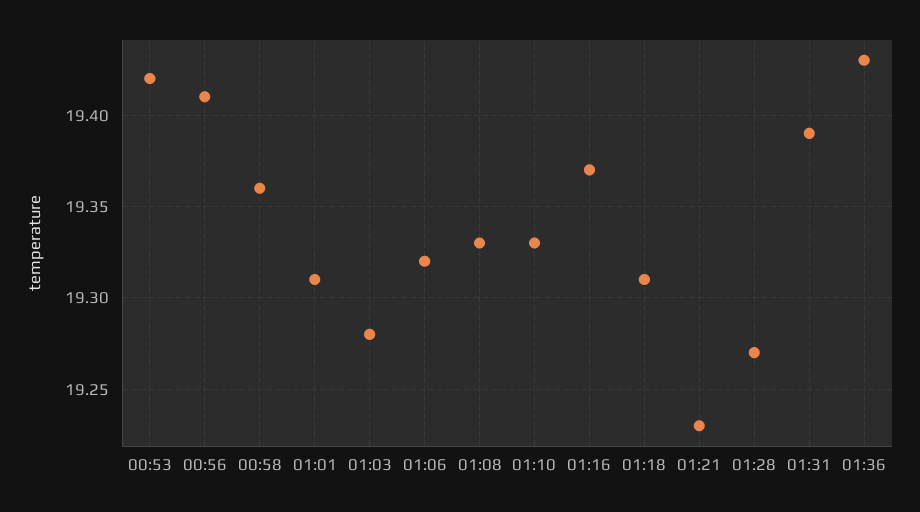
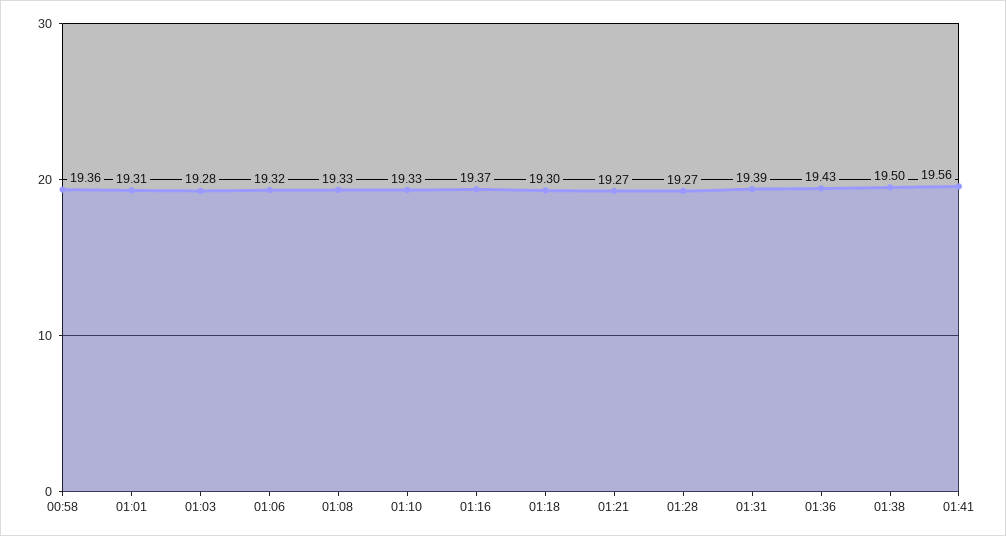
00:53: 19.42 -> none
00:56: 19.41 -> none
01:18: 19.31 -> 19.3
01:21: 19.23 -> 19.27
01:38: none -> 19.5
01:41: none -> 19.56

